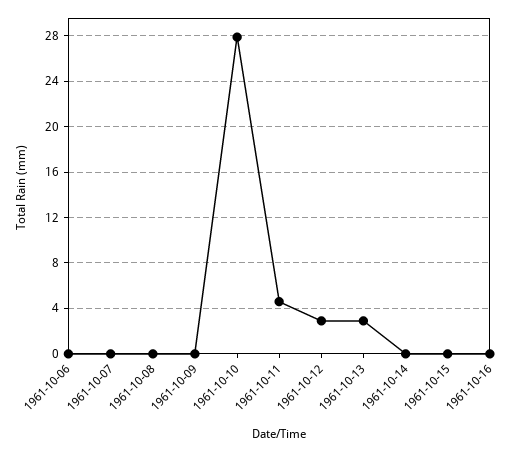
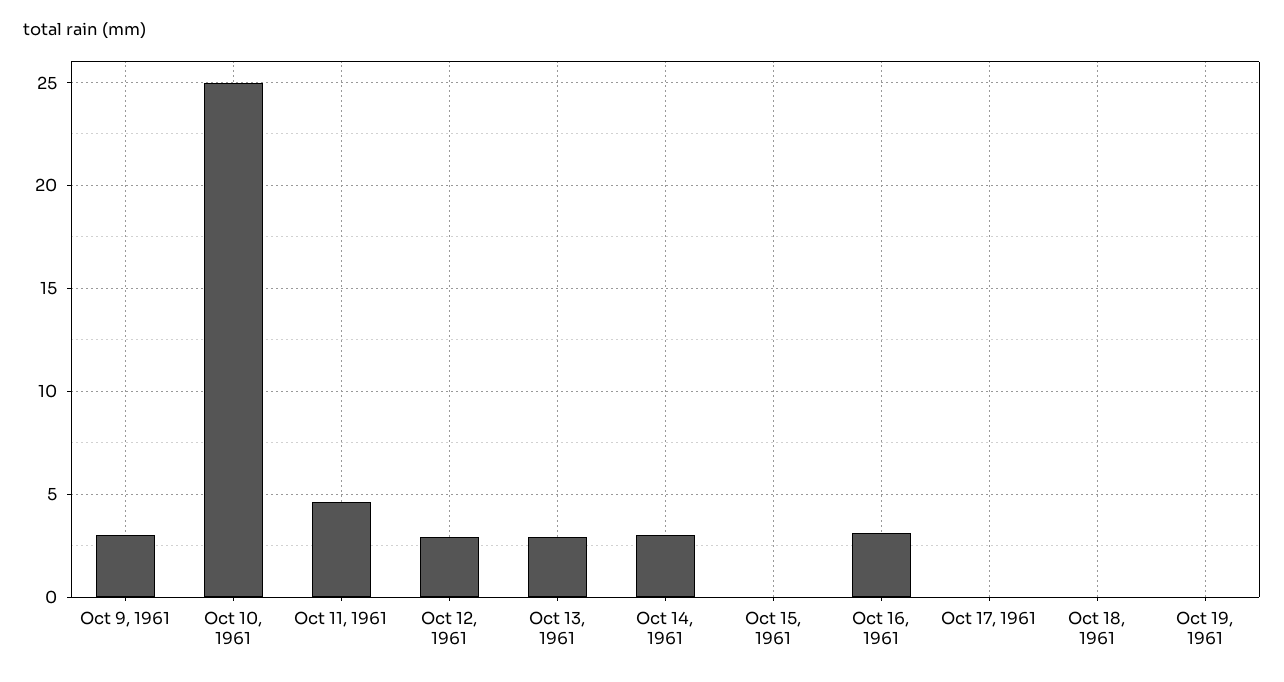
1961-10-06: 0 -> none
1961-10-07: 0 -> none
1961-10-08: 0 -> none
1961-10-09: 0 -> 3
1961-10-10: 28 -> 25
1961-10-14: 0 -> 3
1961-10-16: 0 -> 3
Oct 17, 1961: none -> 0
Oct 18, 1961: none -> 0
Oct 19, 1961: none -> 0

